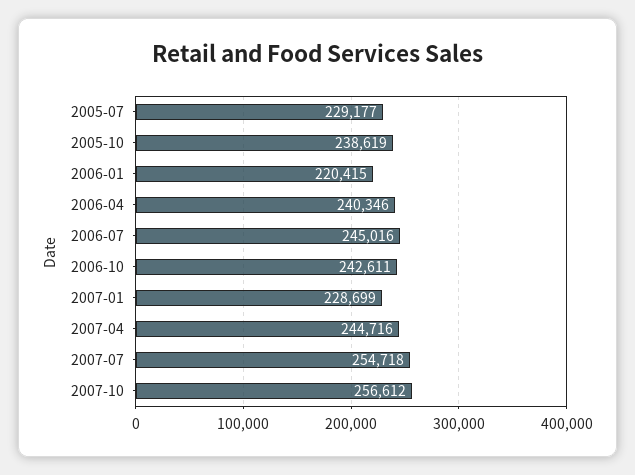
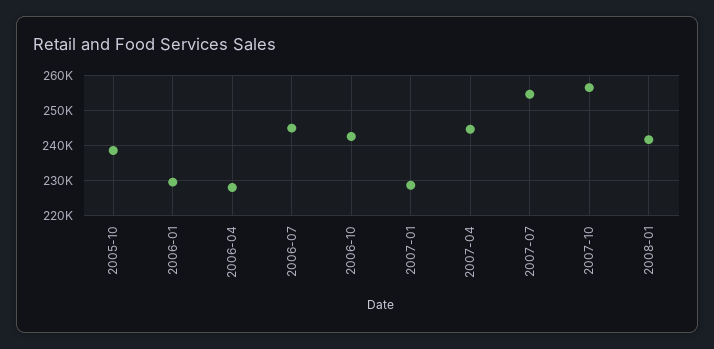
2005-07: 229177 -> none
2006-01: 220415 -> 230000
2006-04: 240346 -> 228000
2008-01: none -> 242000

